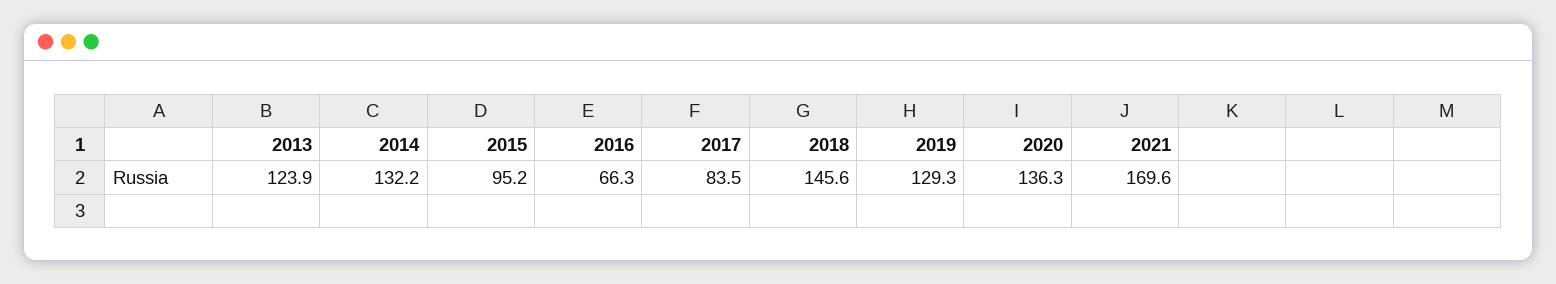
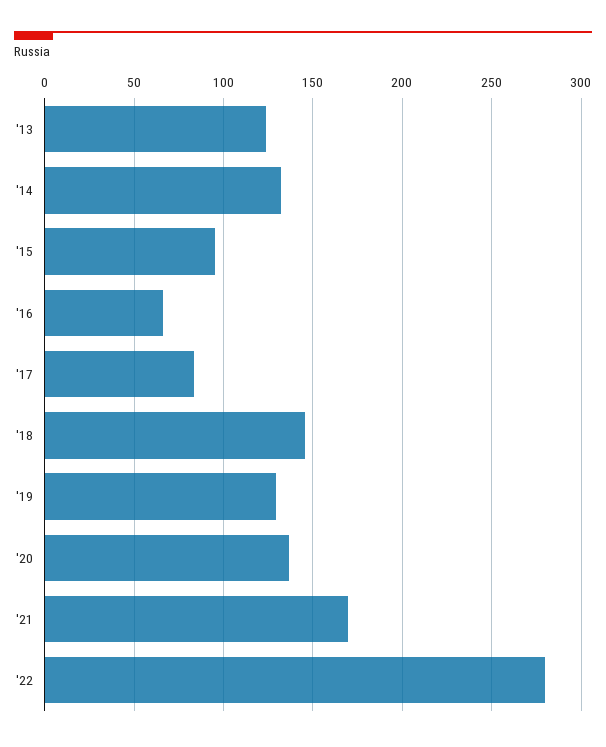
'22: none -> 280

